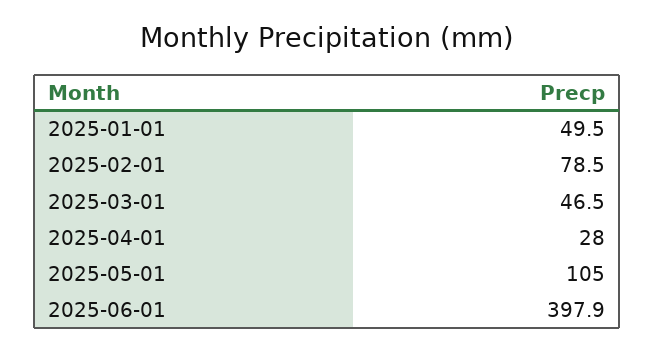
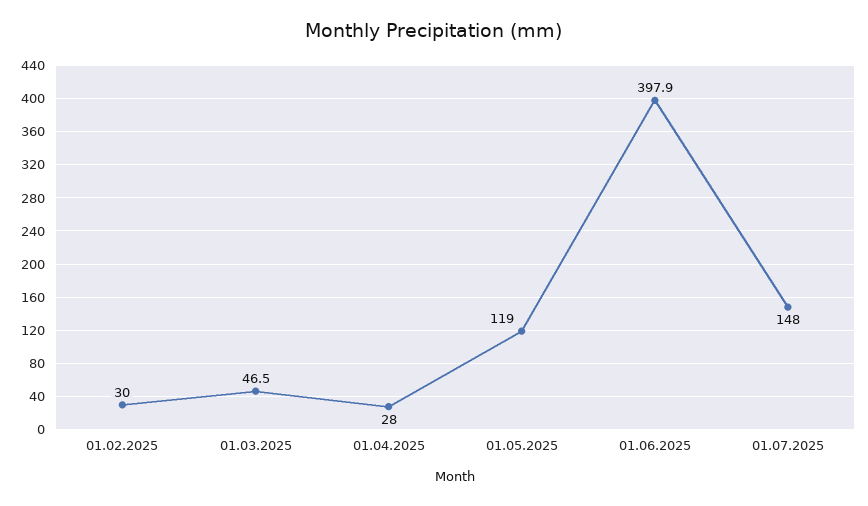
2025-01-01: 49.5 -> none
2025-02-01: 78.5 -> 30
2025-05-01: 105 -> 119
01.07.2025: none -> 148

